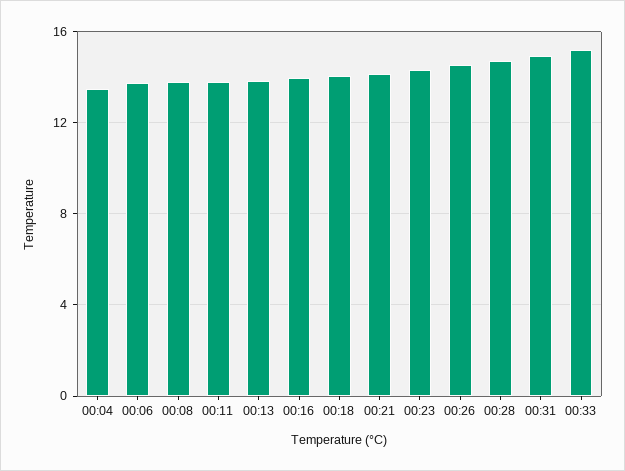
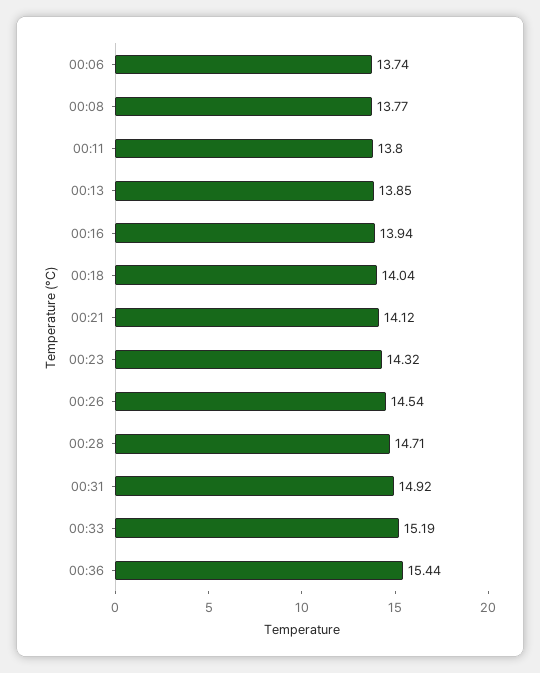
00:04: 13.5 -> none
00:36: none -> 15.44

